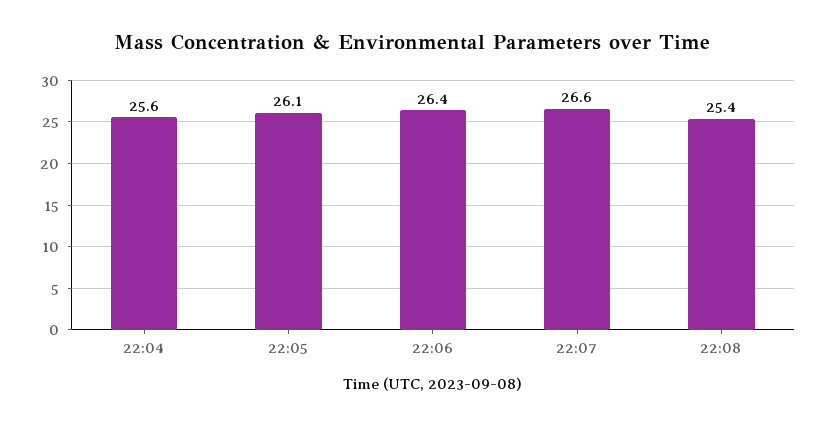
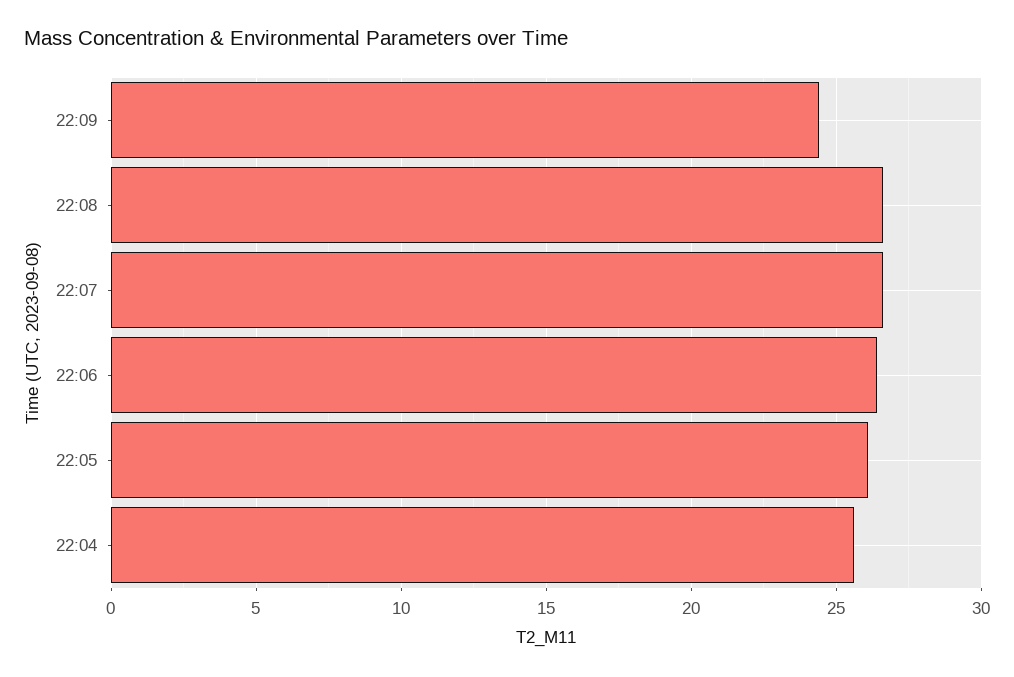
22:08: 25.4 -> 26.5
22:09: none -> 24.5

